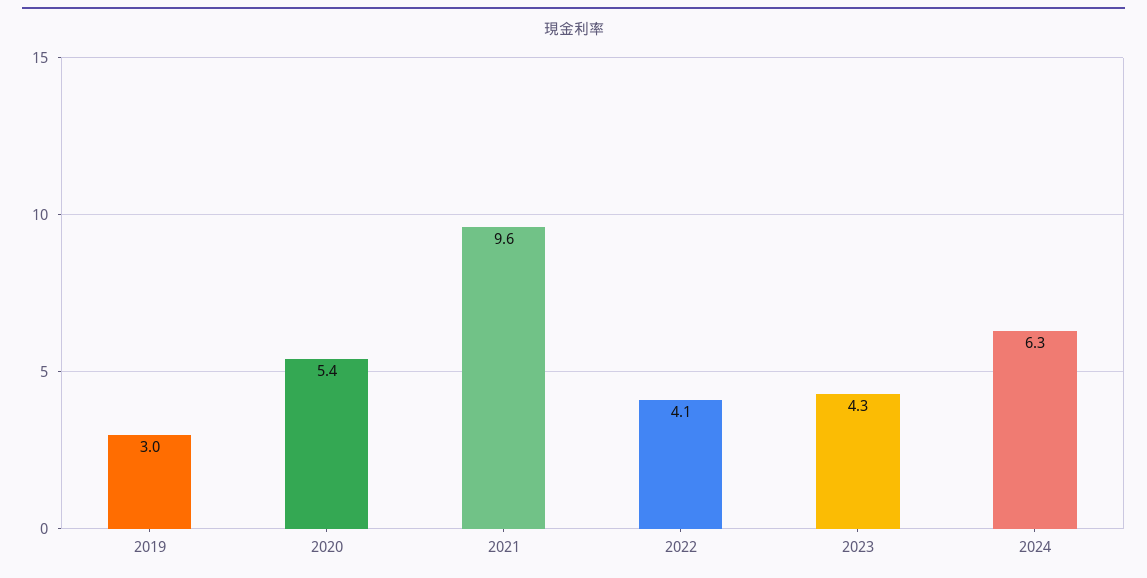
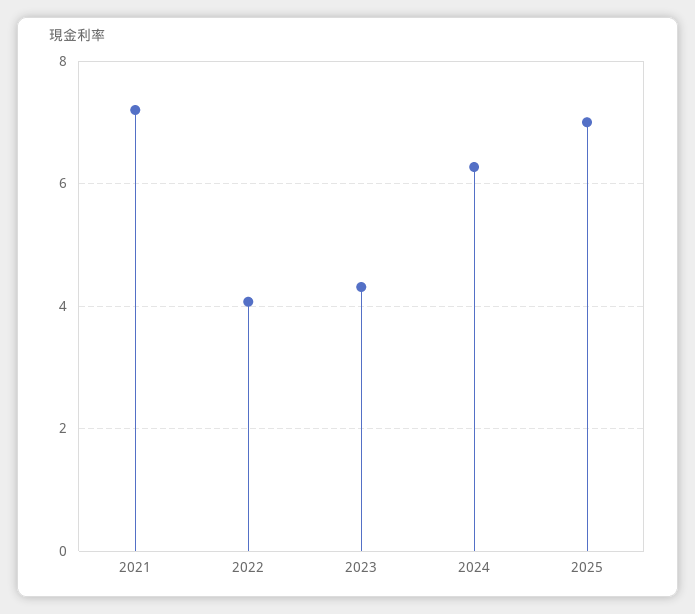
2019: 3 -> none
2020: 5.4 -> none
2021: 9.6 -> 7.2
2025: none -> 7

